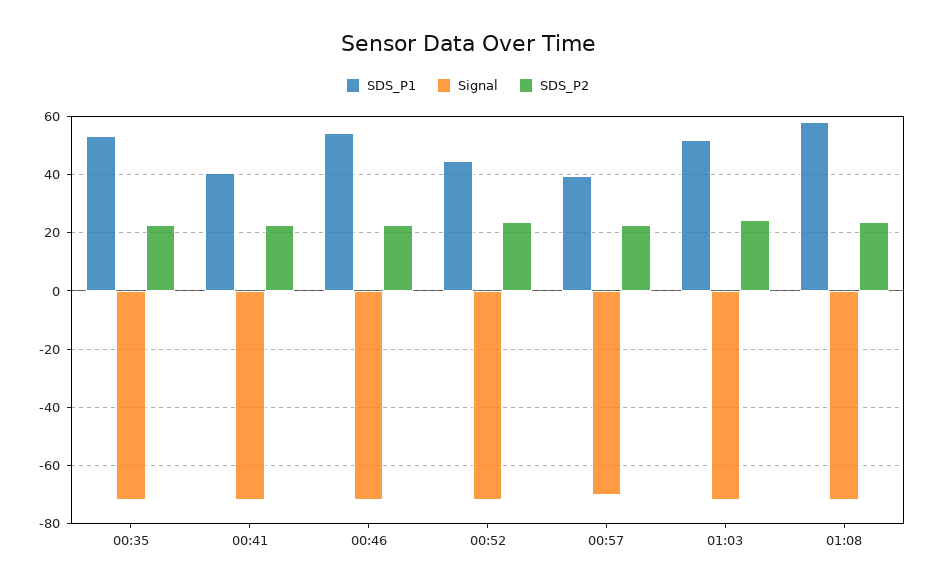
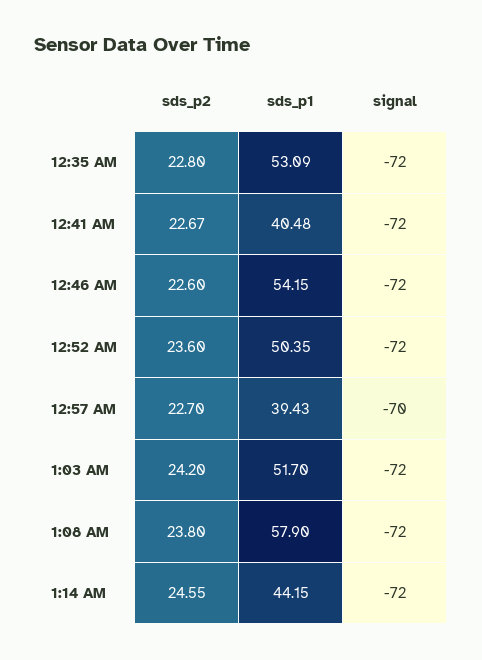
SDS_P1, 00:52: 45 -> 50.35
SDS_P2, 1:14 AM: none -> 24.55
SDS_P1, 1:14 AM: none -> 44.15
Signal, 1:14 AM: none -> -72

